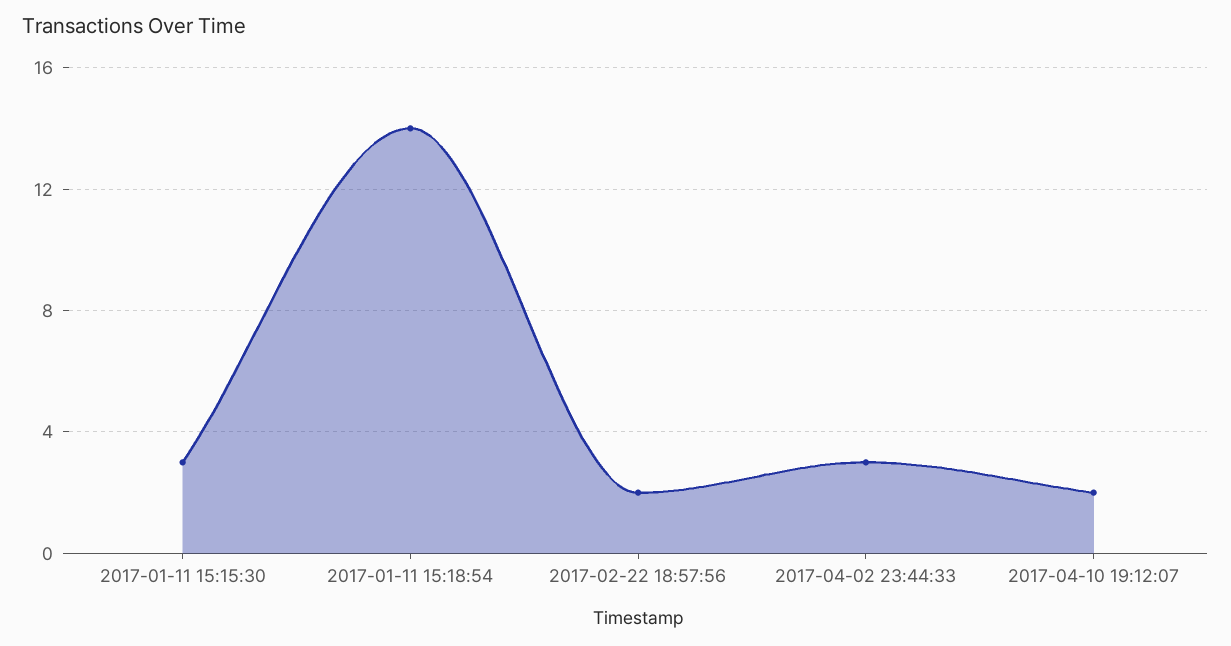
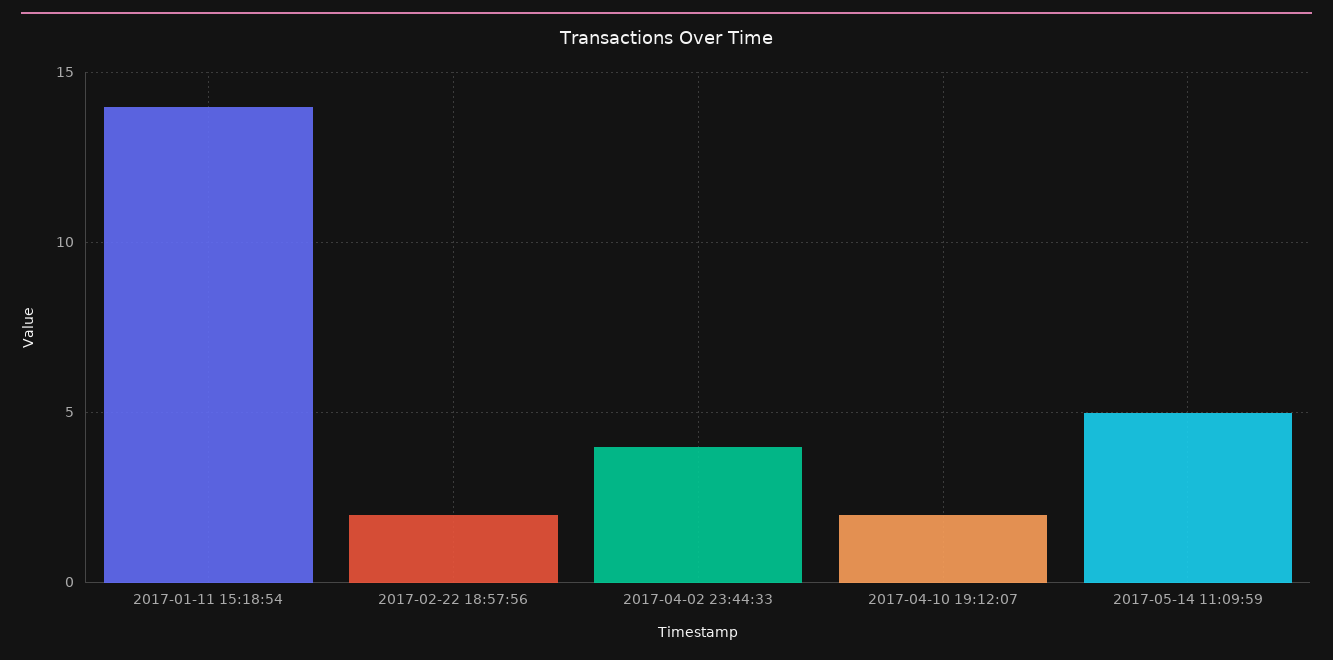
2017-01-11 15:15:30: 3 -> none
2017-04-02 23:44:33: 3 -> 4
2017-05-14 11:09:59: none -> 5

